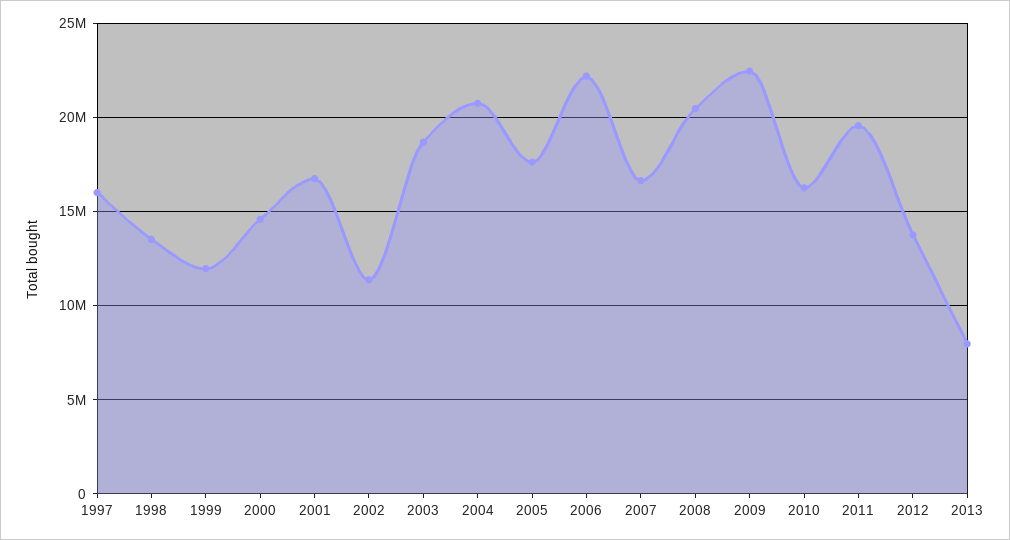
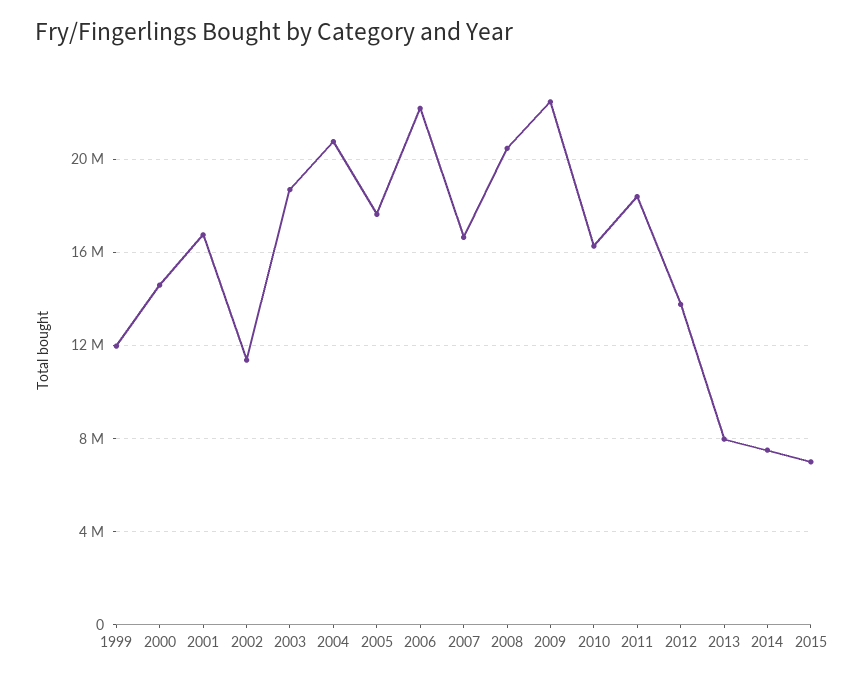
1997: 16000000 -> none
1998: 13500000 -> none
2011: 19500000 -> 18500000
2014: none -> 7500000
2015: none -> 7000000

